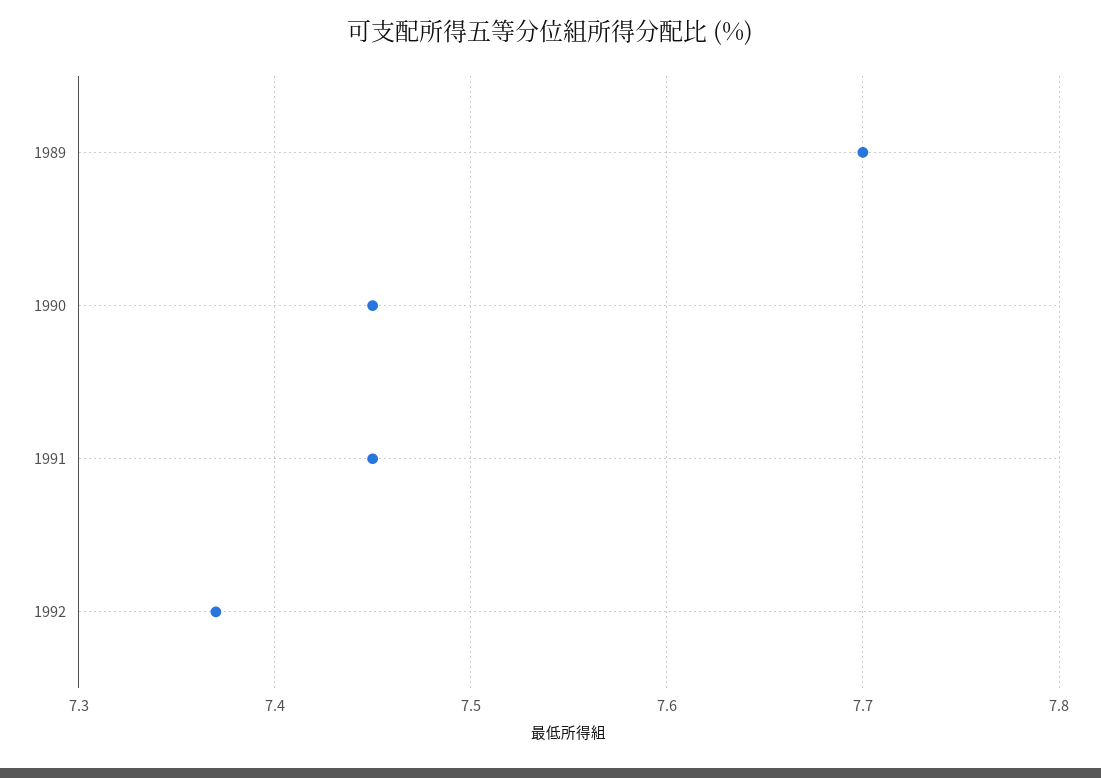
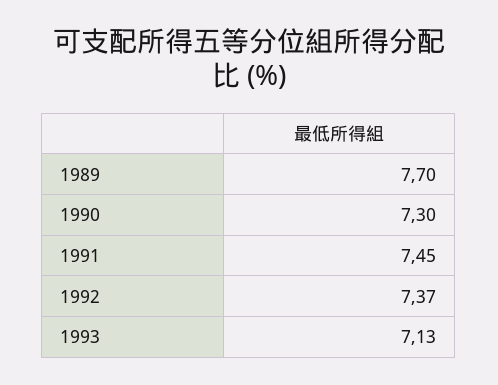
1990: 7.45 -> 7.3
1993: none -> 7.13

